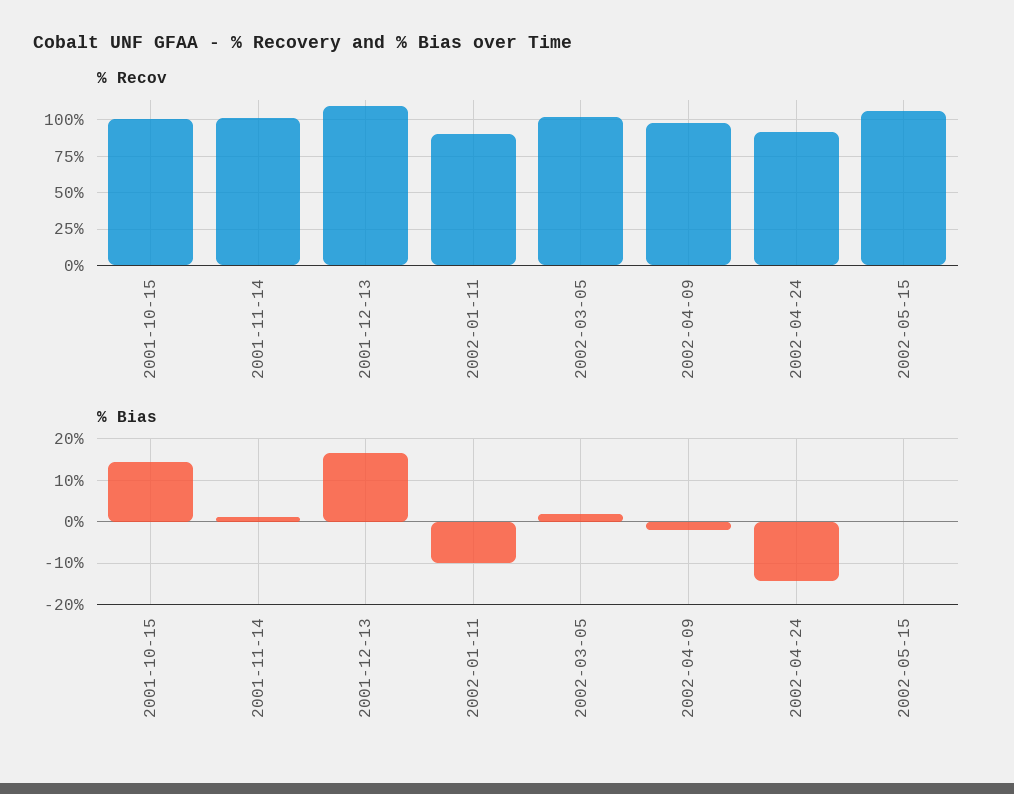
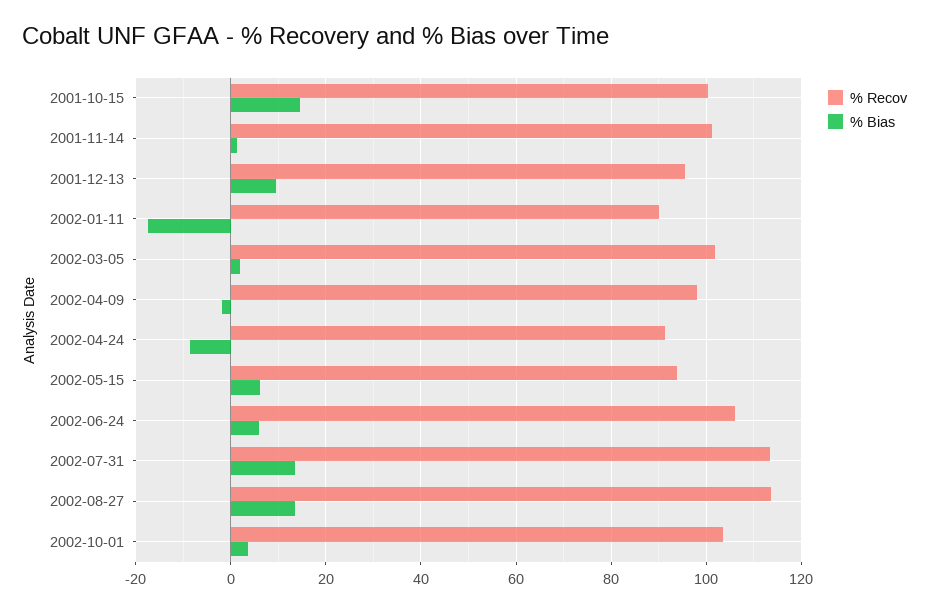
% Recov, 2001-12-13: 110 -> 96
% Recov, 2002-05-15: 105 -> 94
% Bias, 2001-12-13: 16 -> 10
% Bias, 2002-01-11: -10 -> -18
% Bias, 2002-04-24: -14 -> -8
% Bias, 2002-05-15: 0 -> 6
% Recov, 2002-06-24: none -> 106
% Bias, 2002-06-24: none -> 6
% Recov, 2002-07-31: none -> 114
% Bias, 2002-07-31: none -> 14
% Recov, 2002-08-27: none -> 114
% Bias, 2002-08-27: none -> 14
% Recov, 2002-10-01: none -> 104
% Bias, 2002-10-01: none -> 4

